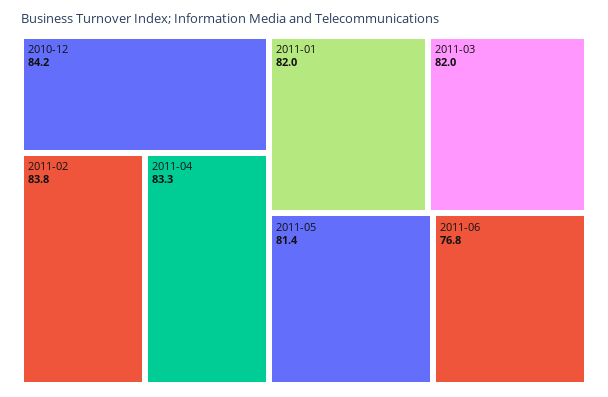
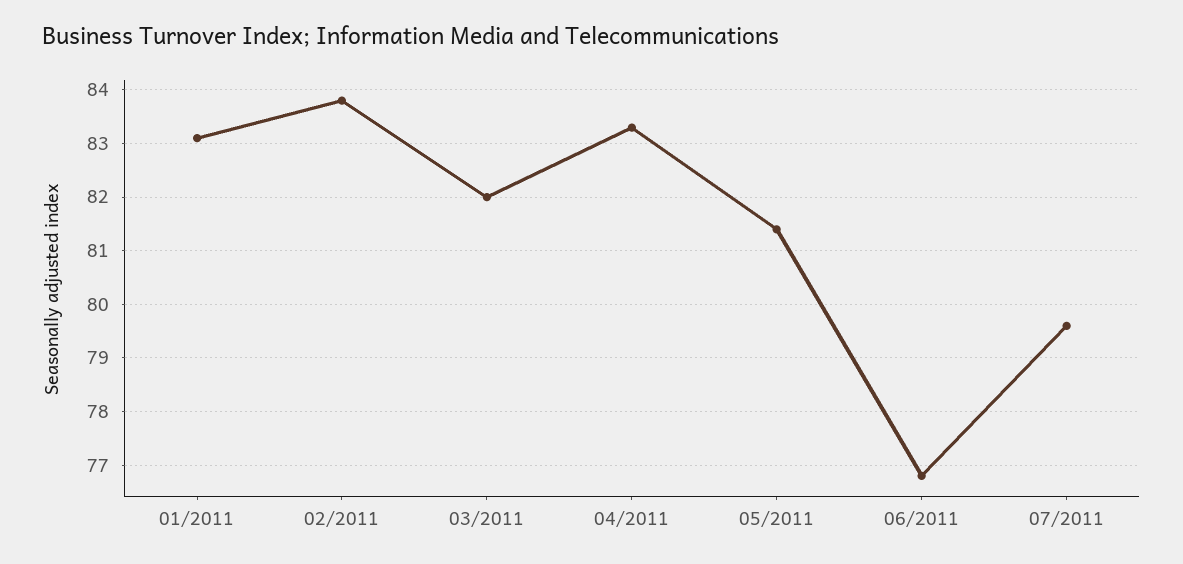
2010-12: 84.2 -> none
2011-01: 82 -> 83
07/2011: none -> 79.5

